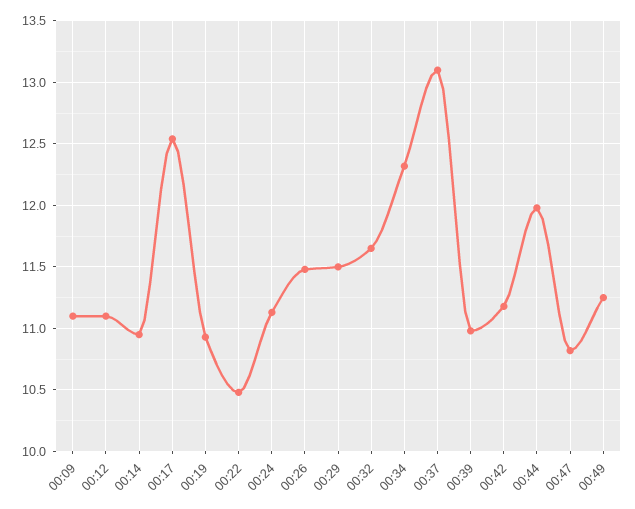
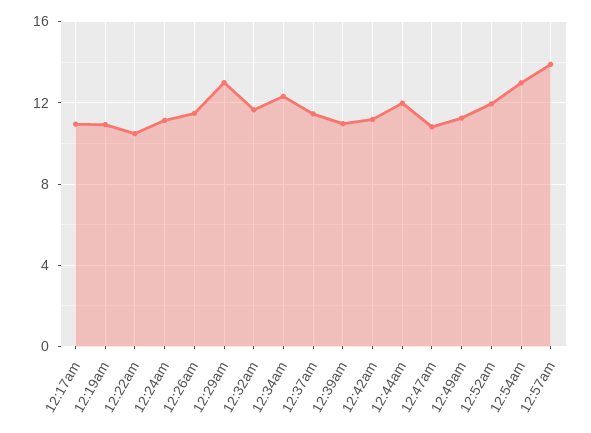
00:09: 11.1 -> none
00:12: 11.1 -> none
00:14: 10.95 -> none
00:17: 12.55 -> 11
00:29: 11.5 -> 13
00:37: 13.1 -> 11.5
12:52am: none -> 12
12:54am: none -> 13
12:57am: none -> 14

